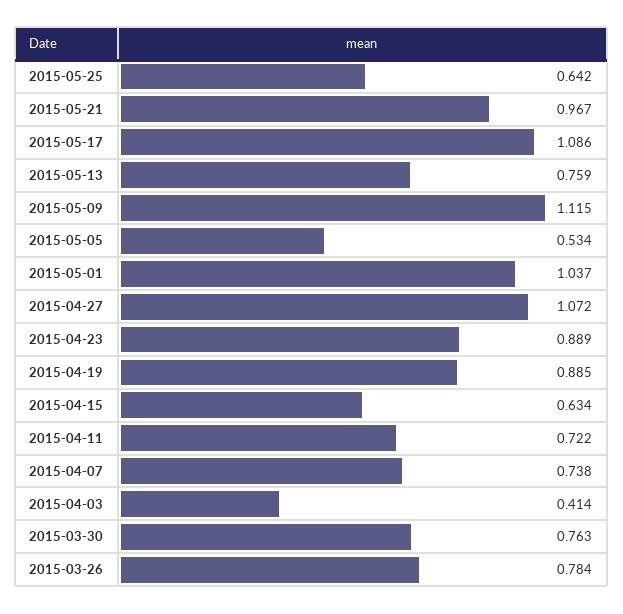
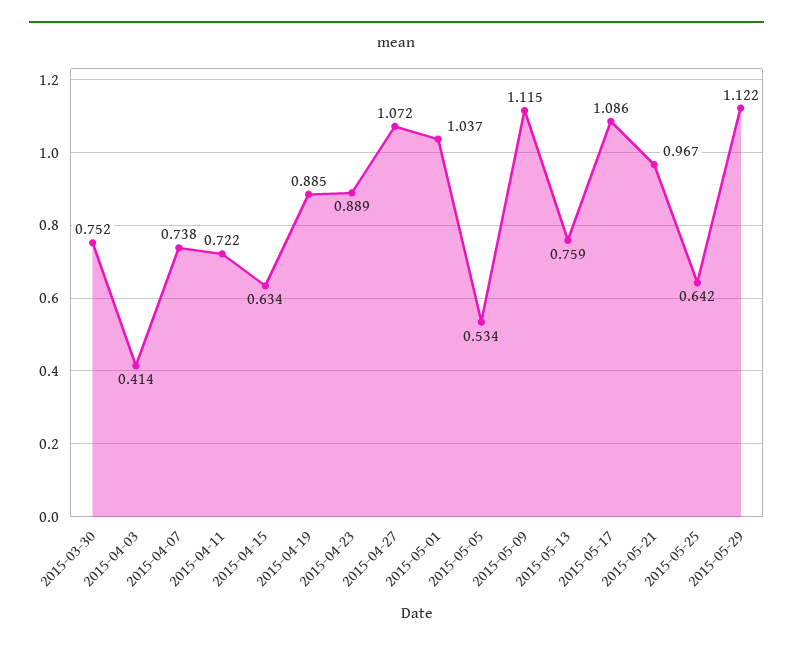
2015-03-30: 0.763 -> 0.752
2015-03-26: 0.784 -> none
2015-05-29: none -> 1.122

